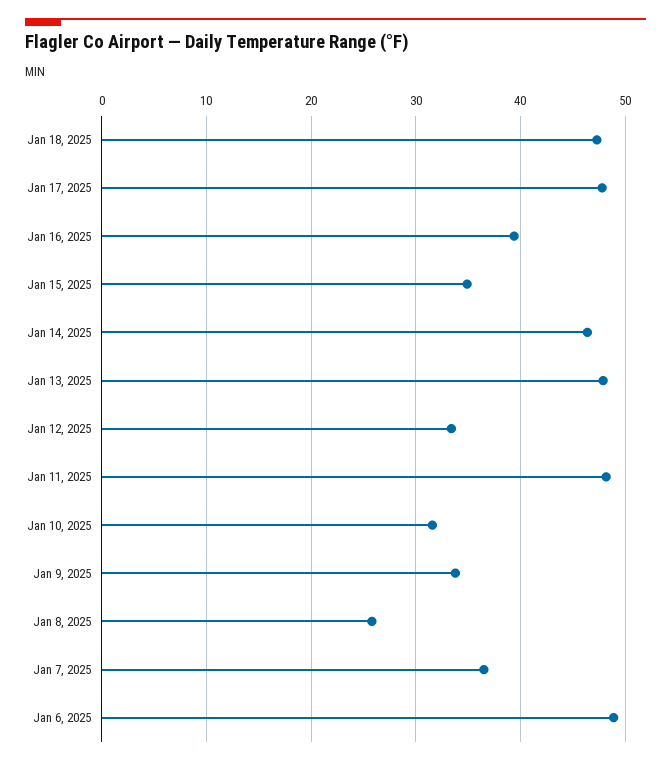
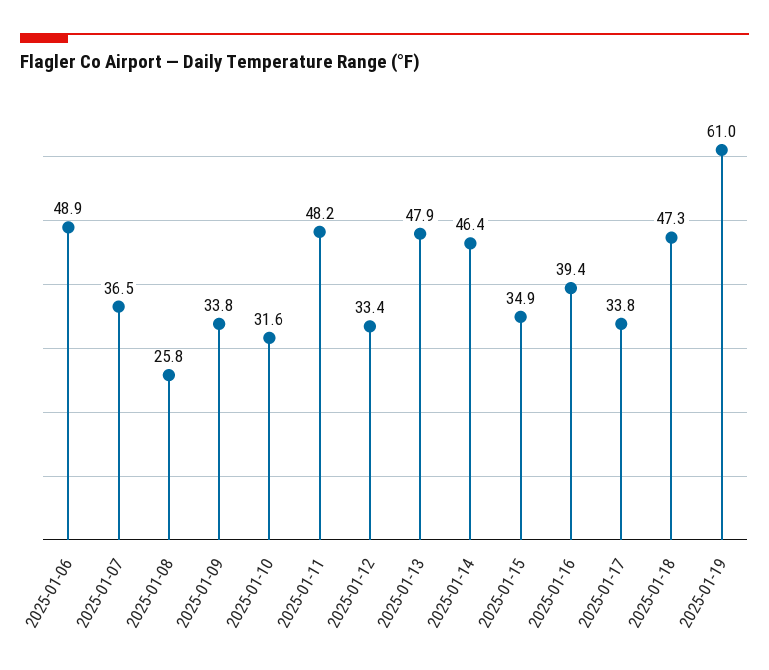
Jan 17, 2025: 48 -> 33.8
2025-01-19: none -> 61

